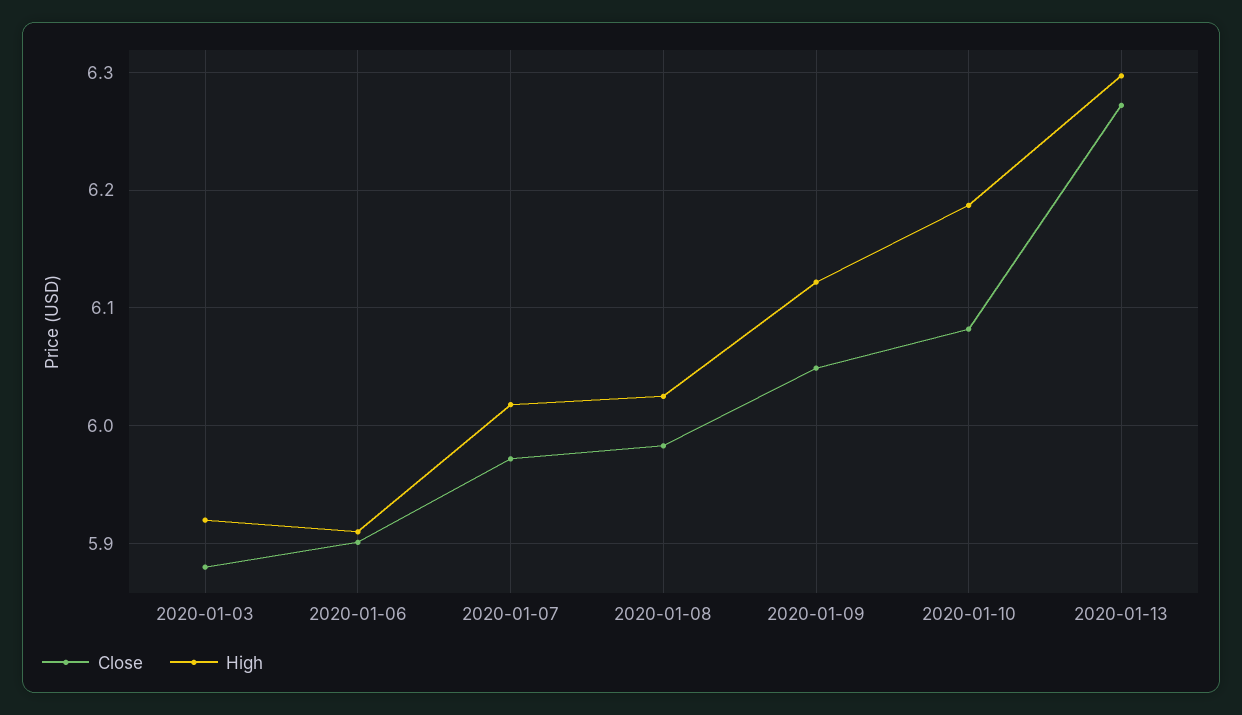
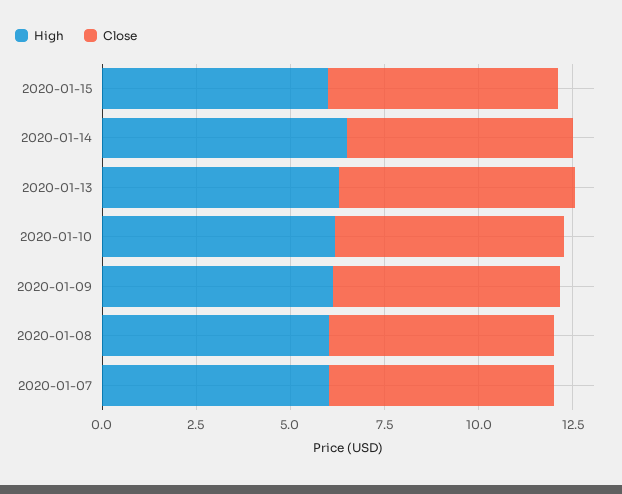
Close, 2020-01-03: 5.88 -> none
High, 2020-01-03: 5.92 -> none
Close, 2020-01-06: 5.9 -> none
High, 2020-01-06: 5.91 -> none
High, 2020-01-15: none -> 6
Close, 2020-01-15: none -> 6
High, 2020-01-14: none -> 6.5
Close, 2020-01-14: none -> 6

